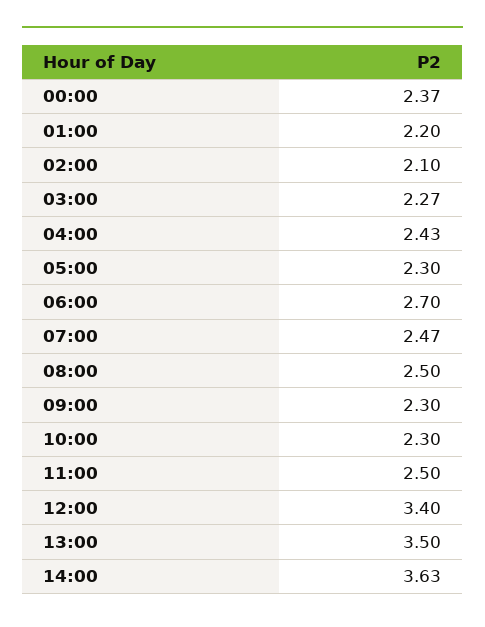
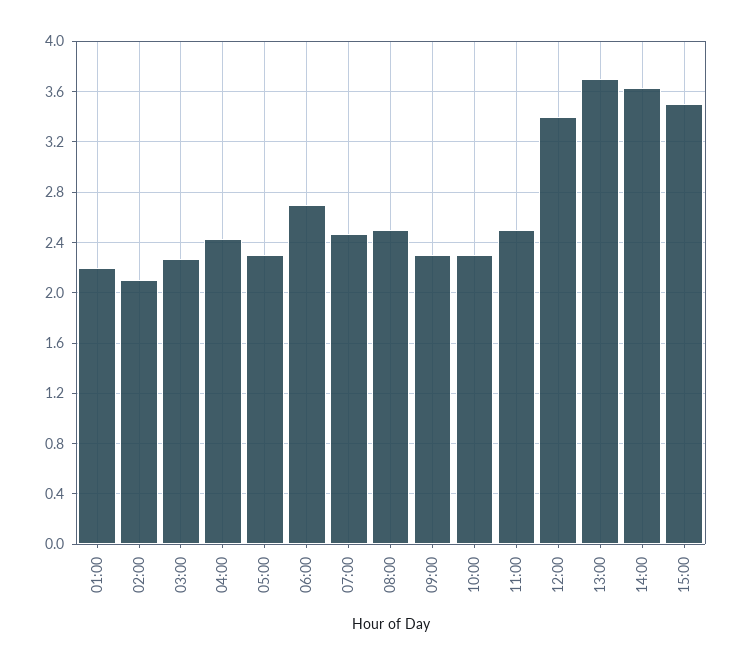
00:00: 2.37 -> none
13:00: 3.5 -> 3.7
15:00: none -> 3.5

